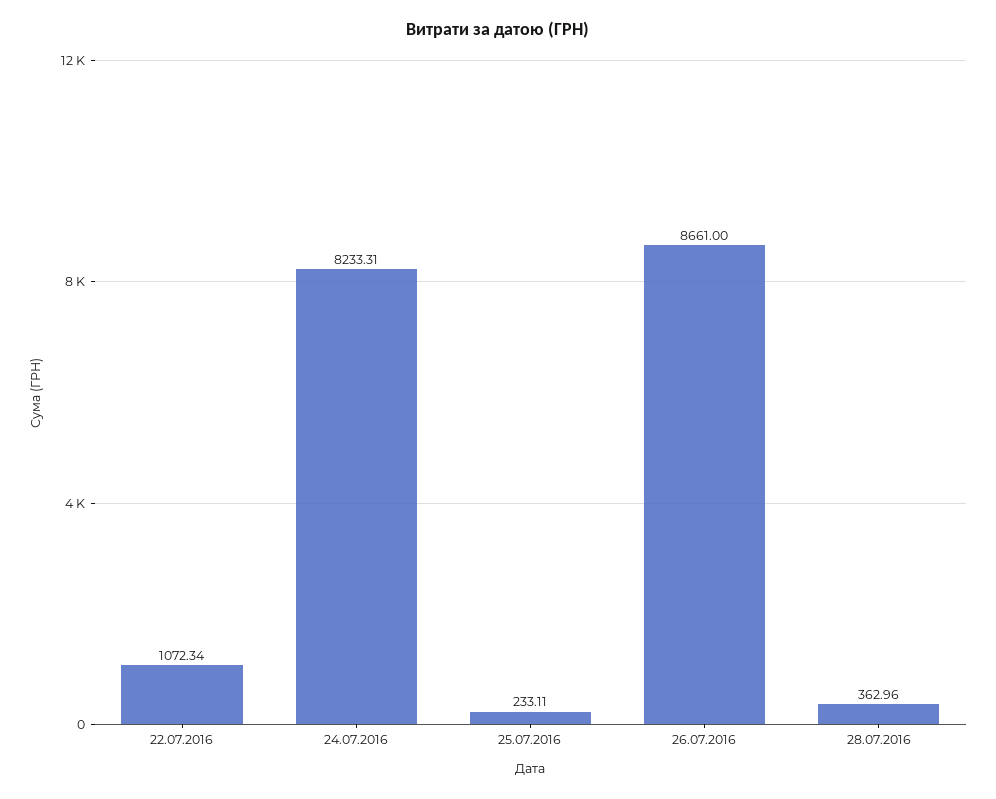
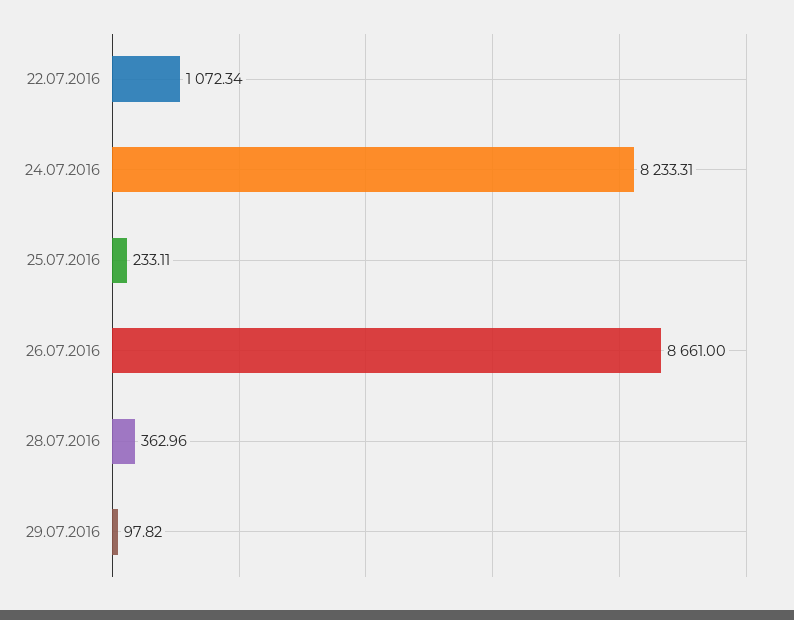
29.07.2016: none -> 97.82

